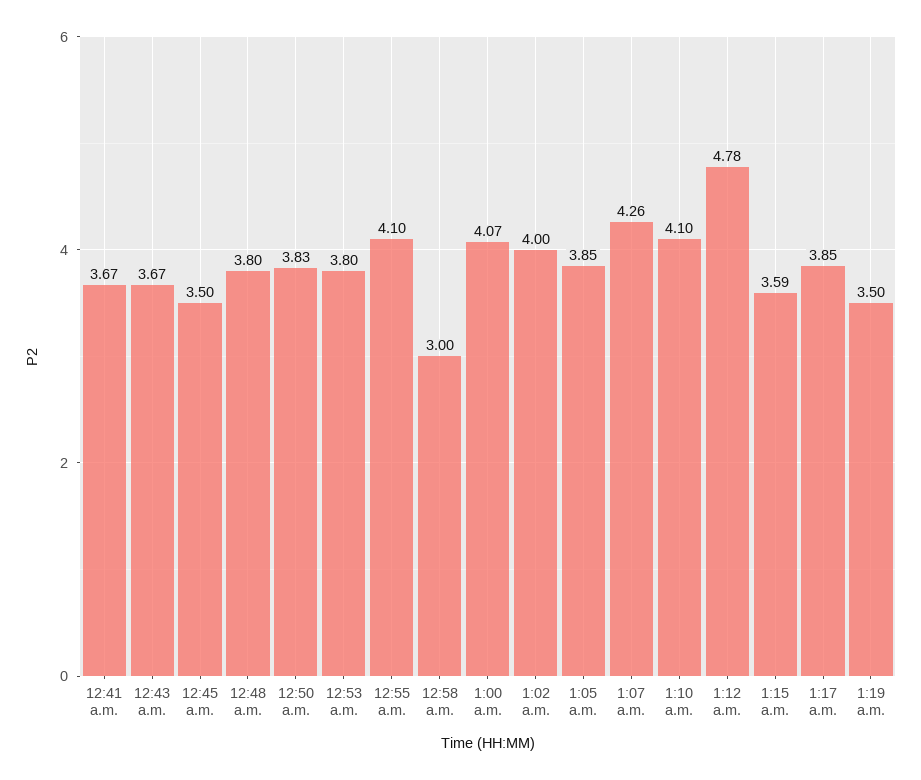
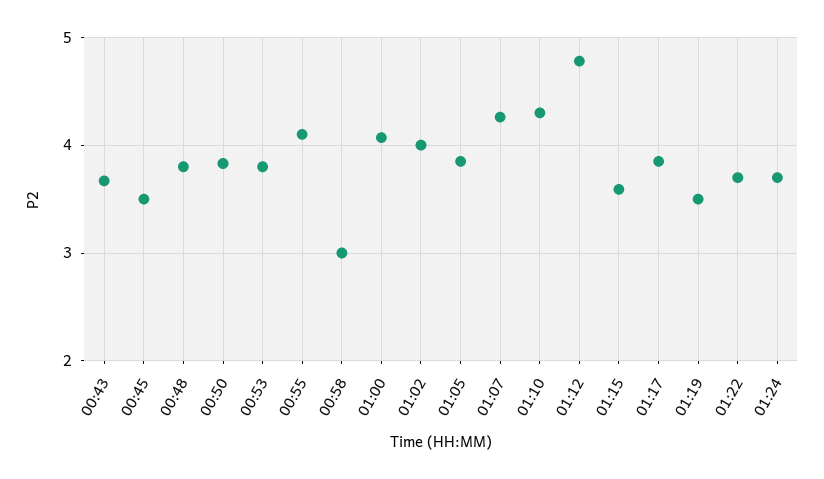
12:41 a.m.: 3.67 -> none
1:10 a.m.: 4.1 -> 4.3
01:22: none -> 3.7
01:24: none -> 3.7

